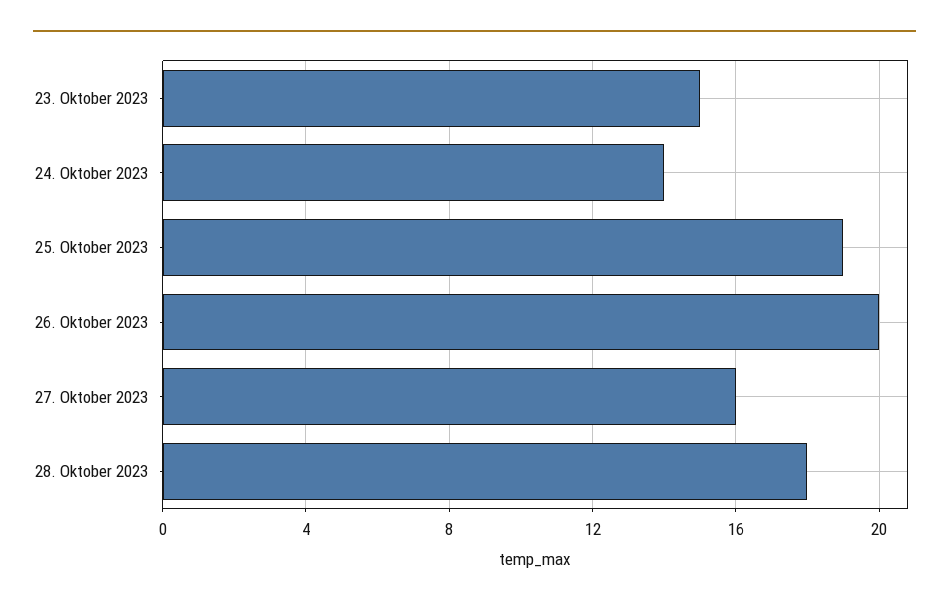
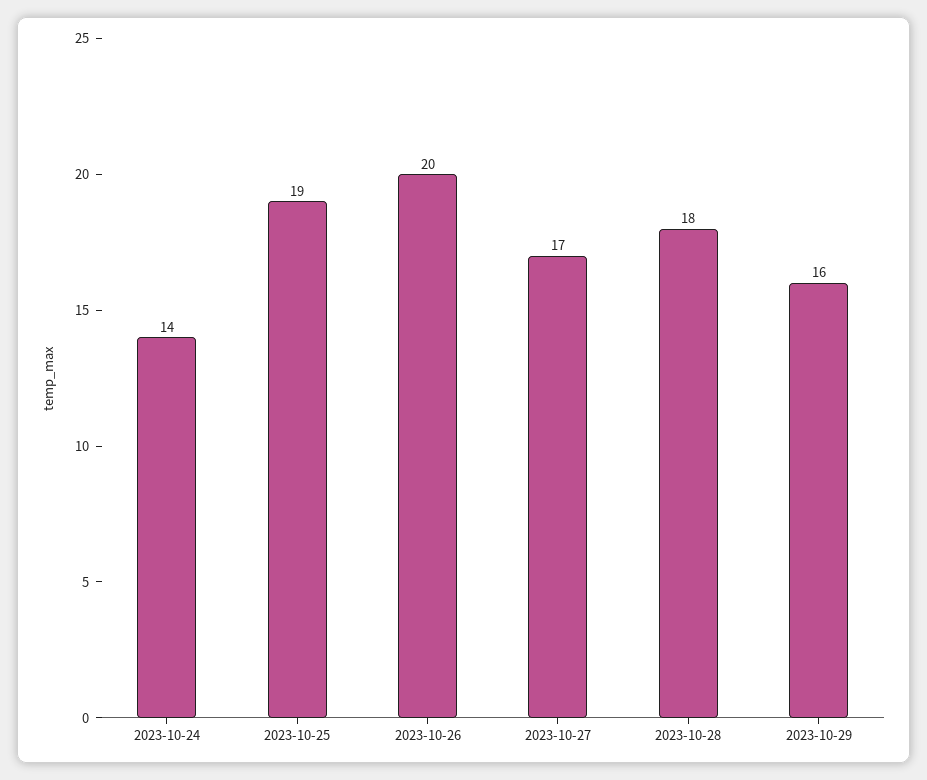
23. Oktober 2023: 15 -> none
27. Oktober 2023: 16 -> 17
2023-10-29: none -> 16

